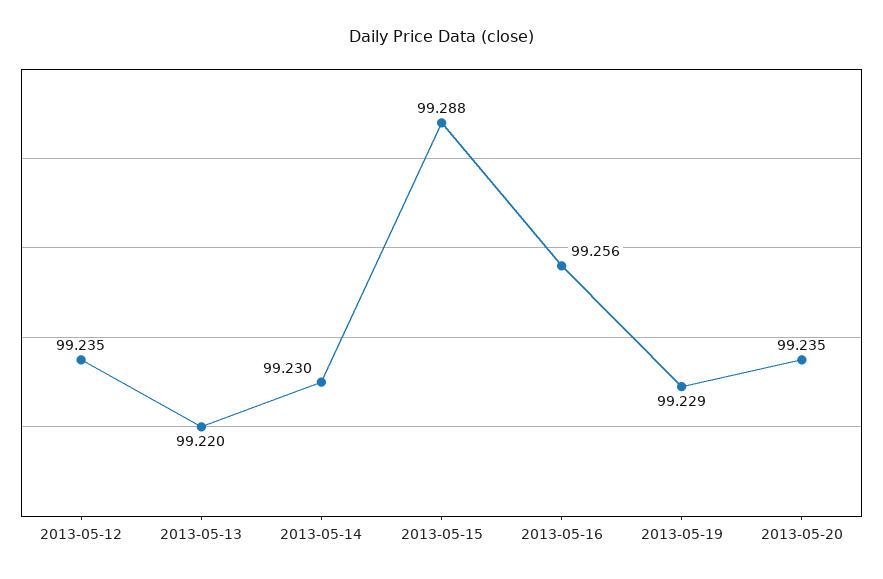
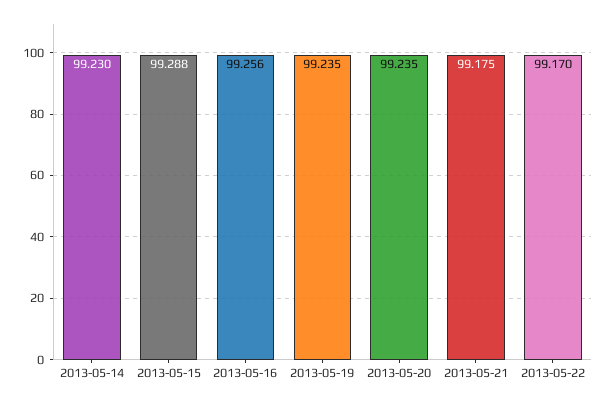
2013-05-12: 99.235 -> none
2013-05-13: 99.22 -> none
2013-05-19: 99.229 -> 99.235
2013-05-21: none -> 99.175
2013-05-22: none -> 99.17

